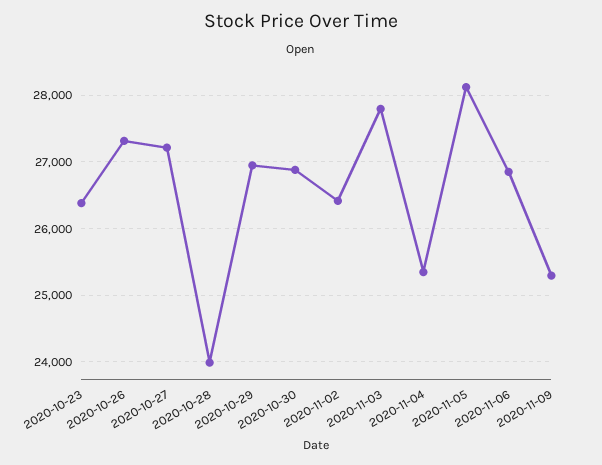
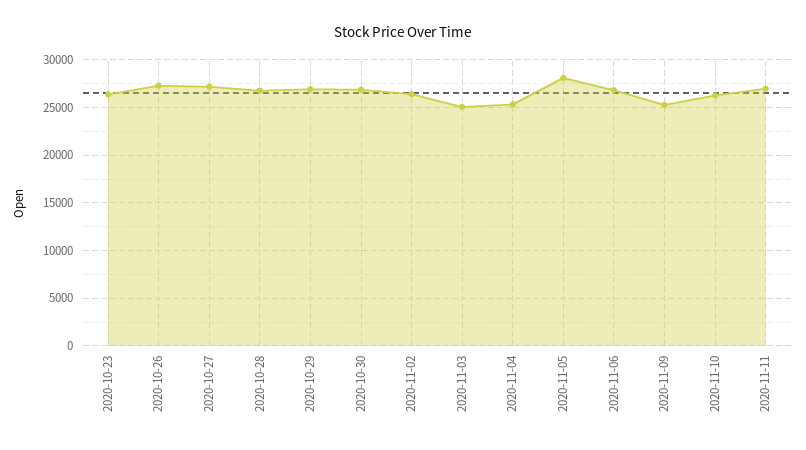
2020-10-28: 24000 -> 27000
2020-11-03: 27800 -> 25000
2020-11-10: none -> 26000
2020-11-11: none -> 27000

